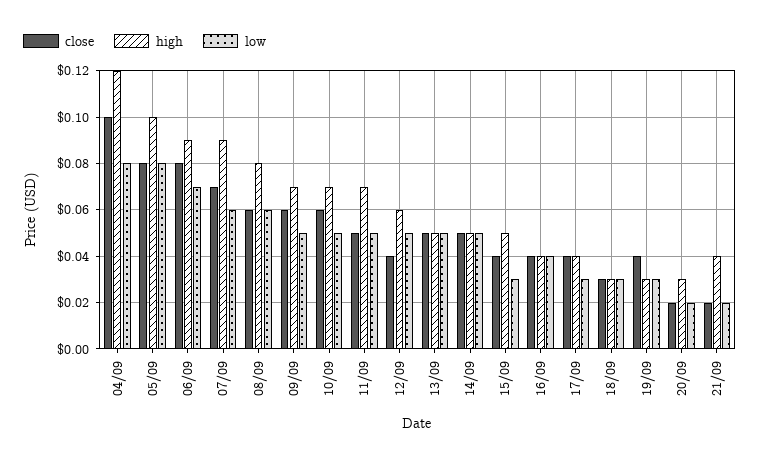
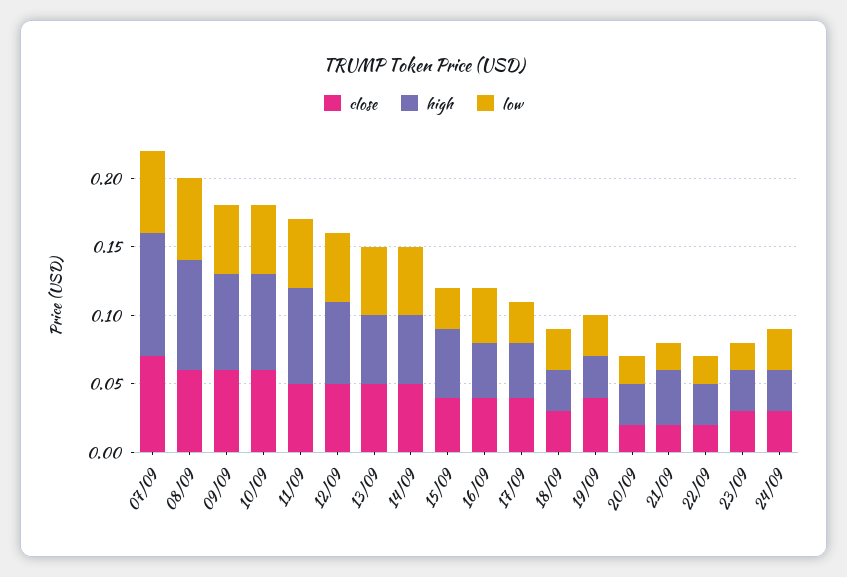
close, 04/09: 0.1 -> none
high, 04/09: 0.12 -> none
low, 04/09: 0.08 -> none
close, 05/09: 0.08 -> none
high, 05/09: 0.1 -> none
low, 05/09: 0.08 -> none
close, 06/09: 0.08 -> none
high, 06/09: 0.09 -> none
low, 06/09: 0.07 -> none
close, 12/09: 0.04 -> 0.05
close, 22/09: none -> 0.02
high, 22/09: none -> 0.03
low, 22/09: none -> 0.02
close, 23/09: none -> 0.03
high, 23/09: none -> 0.03
low, 23/09: none -> 0.02
close, 24/09: none -> 0.03
high, 24/09: none -> 0.03
low, 24/09: none -> 0.03

